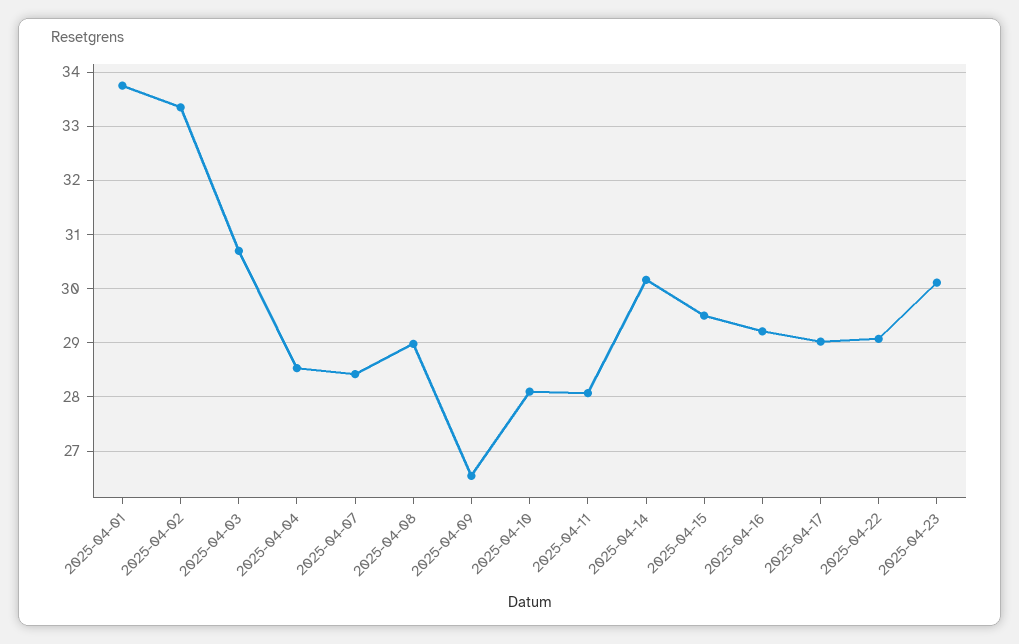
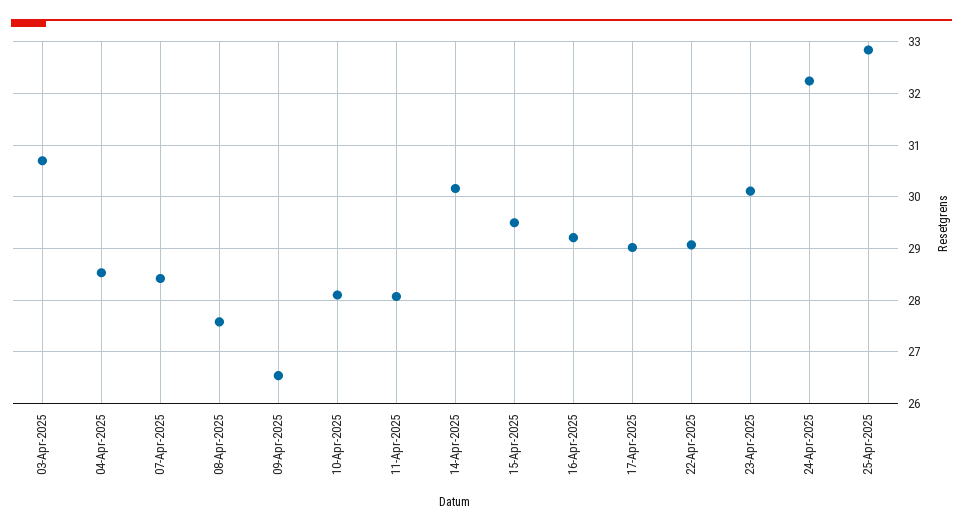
2025-04-01: 33.8 -> none
2025-04-02: 33.4 -> none
2025-04-08: 29 -> 27.6
24-Apr-2025: none -> 32.2
25-Apr-2025: none -> 32.8

